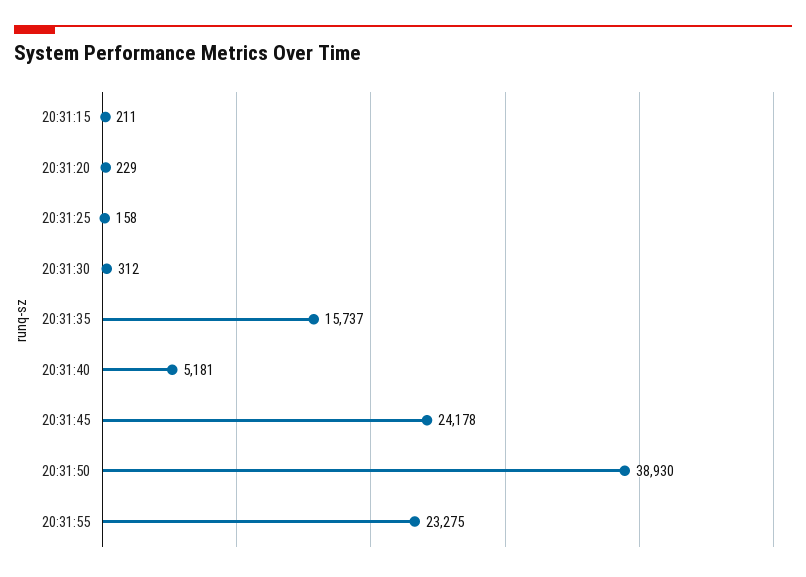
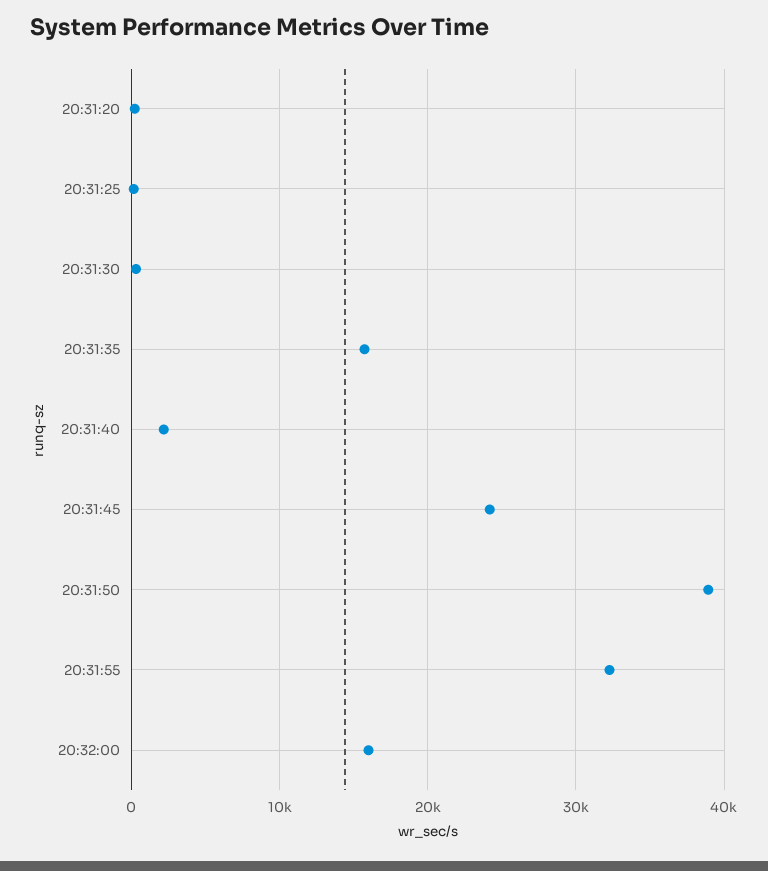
20:31:15: 211 -> none
20:31:40: 5181 -> 2000
20:31:55: 23275 -> 32000
20:32:00: none -> 16000

